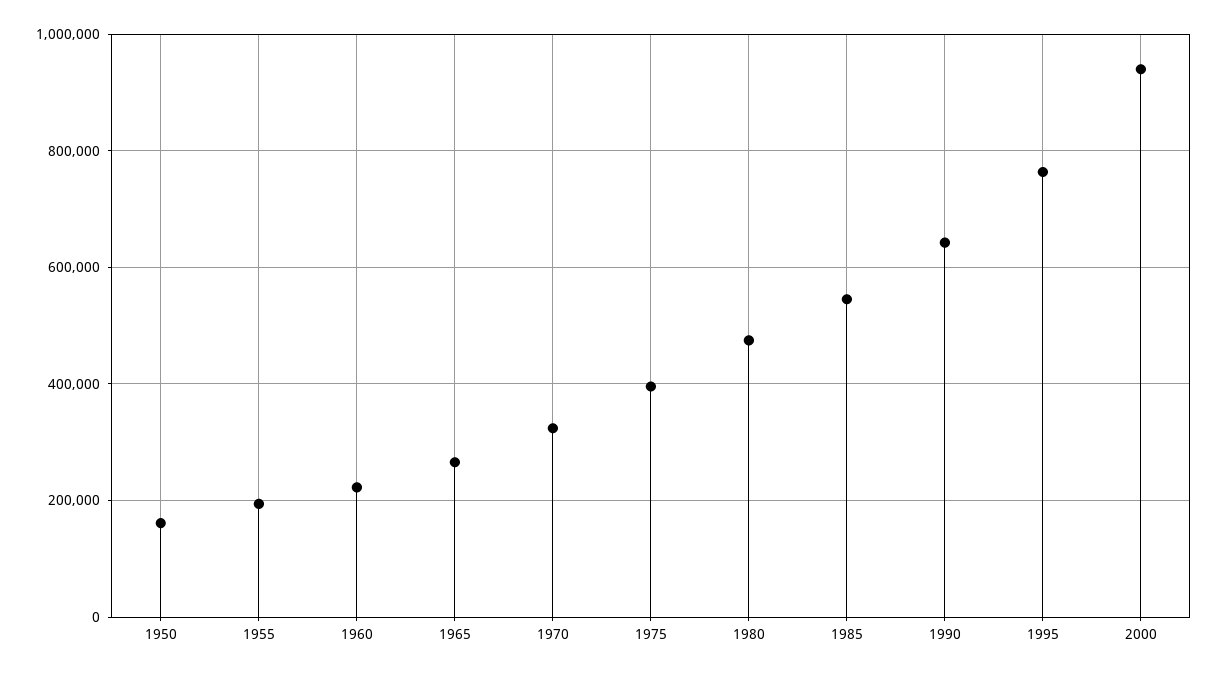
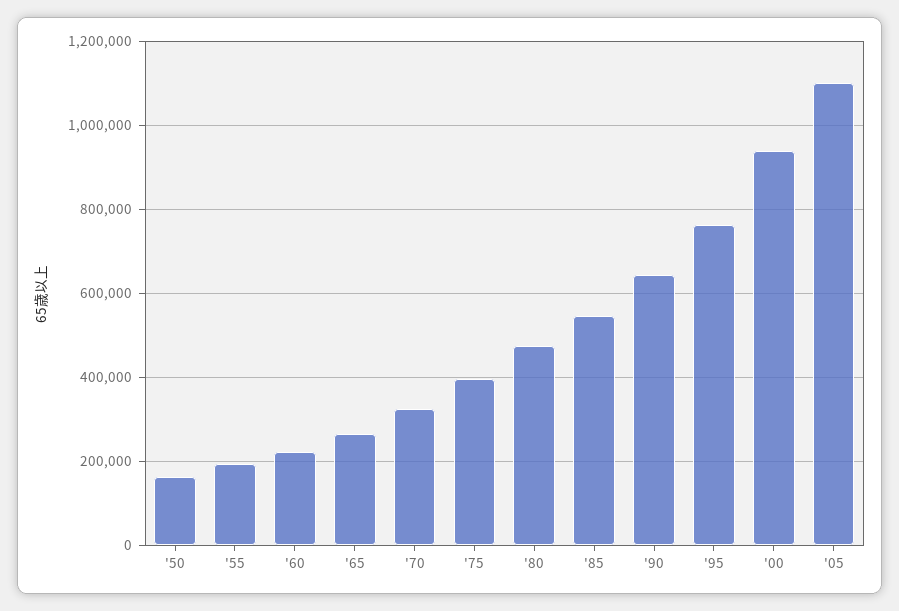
'05: none -> 1100000

